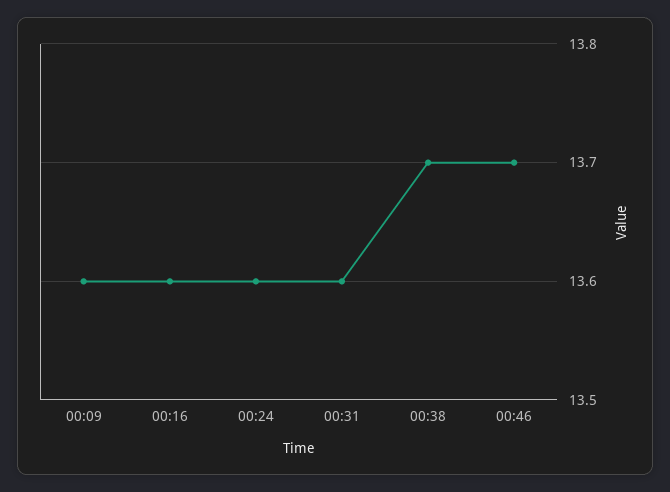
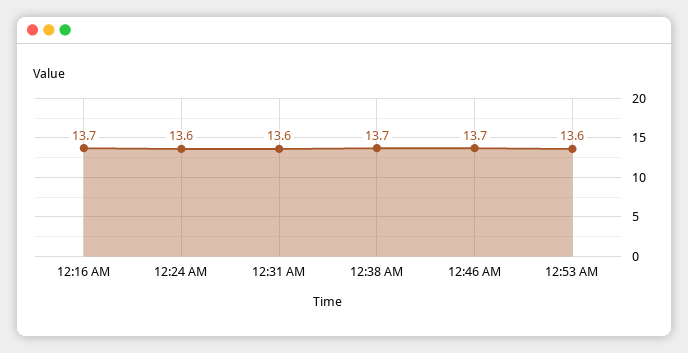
00:09: 13.6 -> none
00:16: 13.6 -> 13.7
12:53 AM: none -> 13.6

